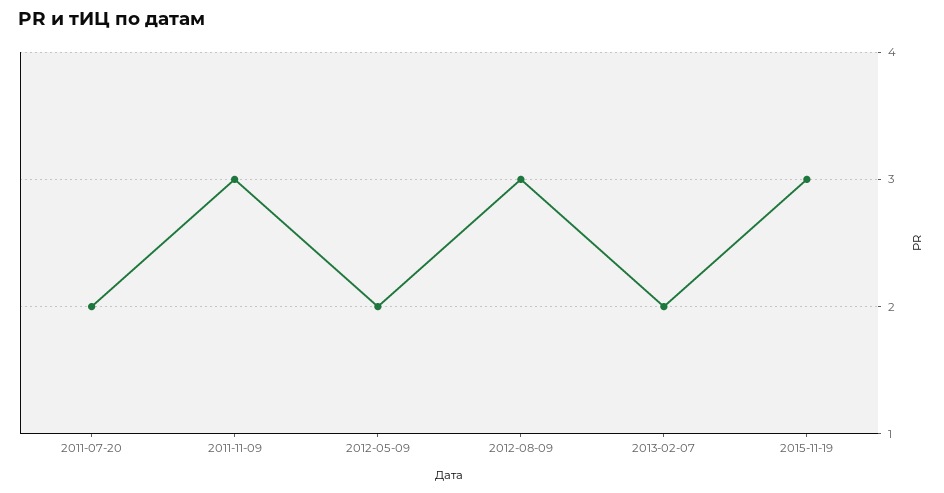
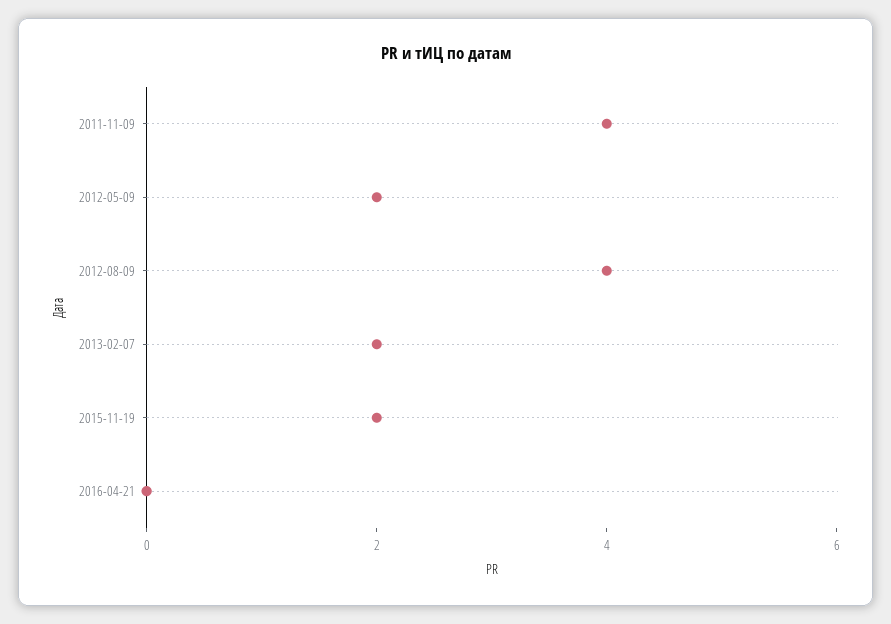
2011-07-20: 2 -> none
2011-11-09: 3 -> 4
2012-08-09: 3 -> 4
2015-11-19: 3 -> 2
2016-04-21: none -> 0

